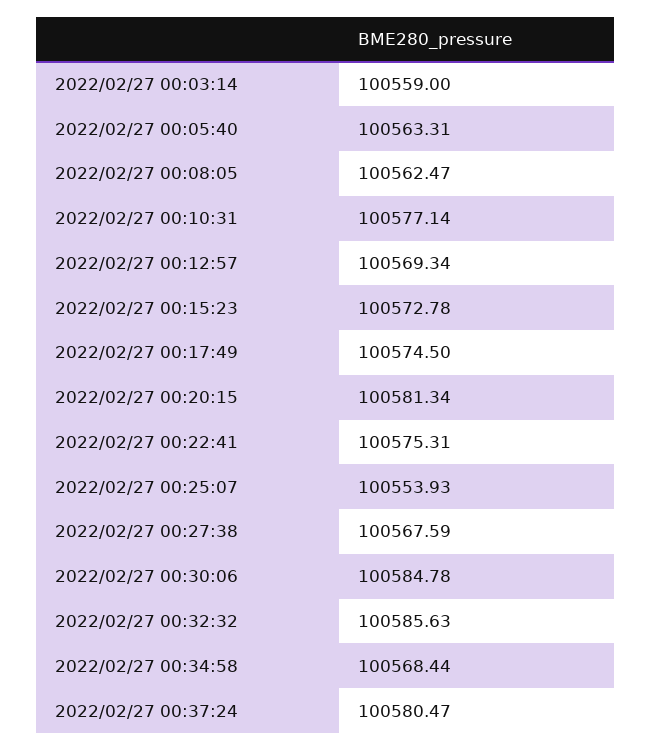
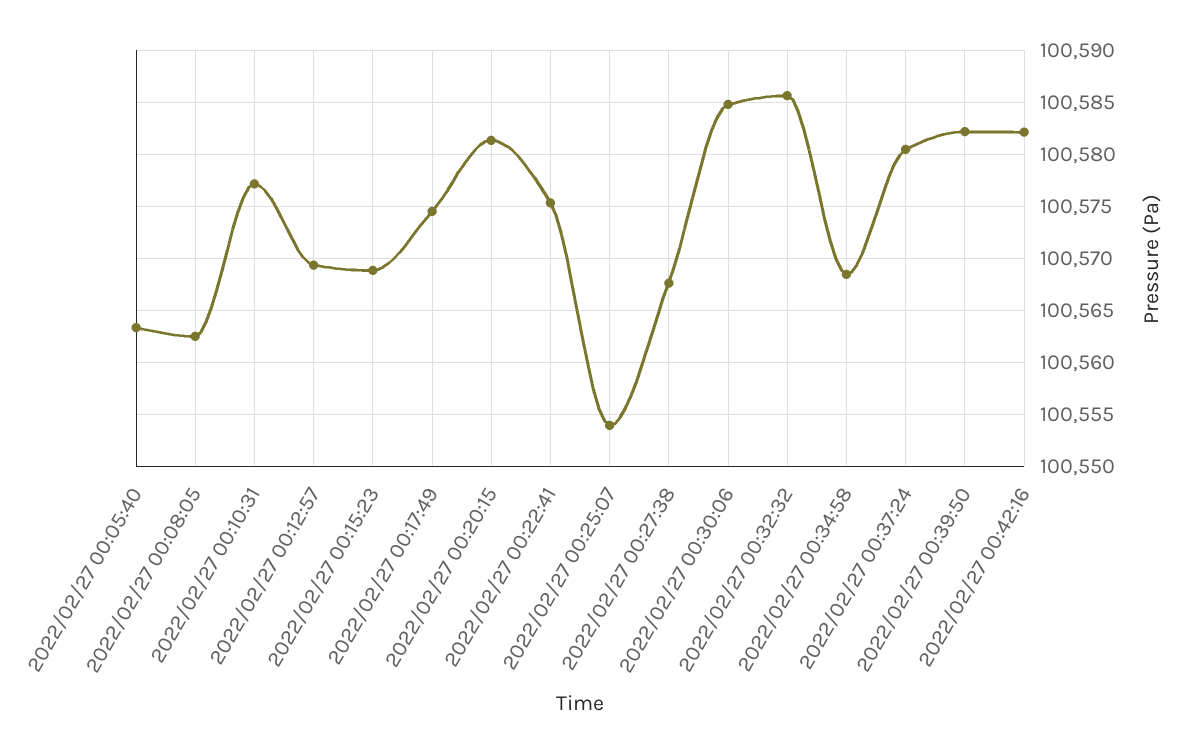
2022/02/27 00:03:14: 100559 -> none
2022/02/27 00:15:23: 100572.78 -> 100569
2022/02/27 00:39:50: none -> 100582
2022/02/27 00:42:16: none -> 100582

